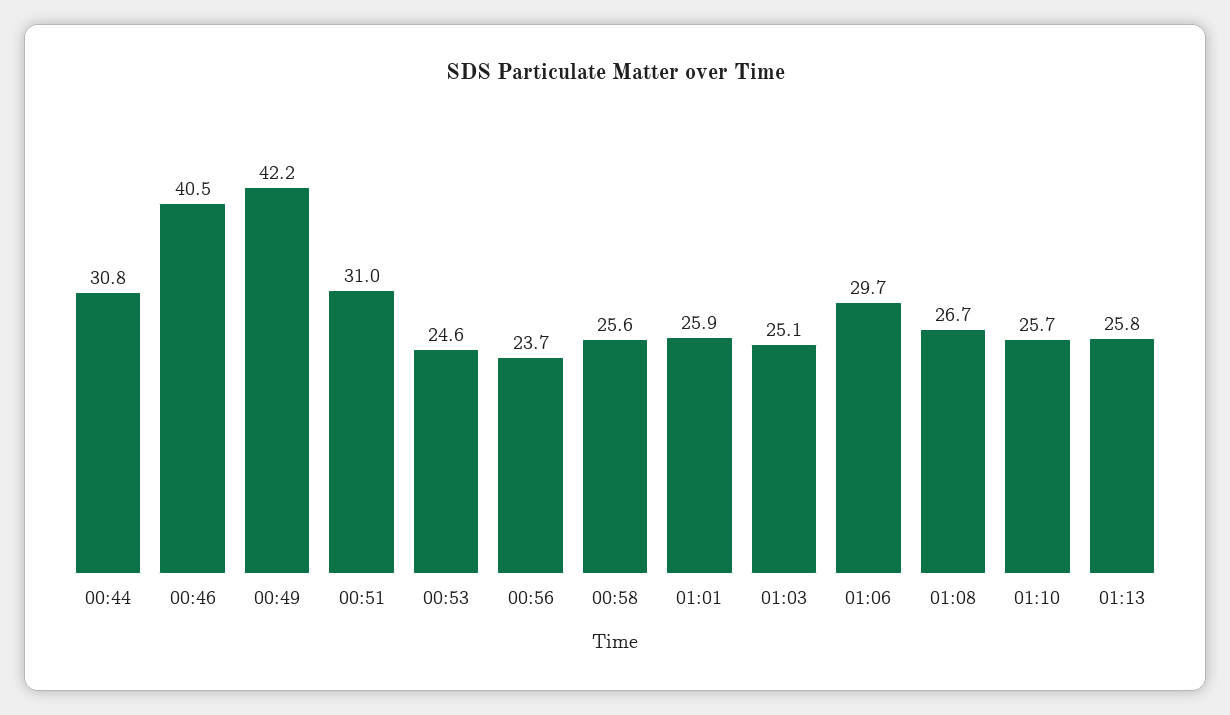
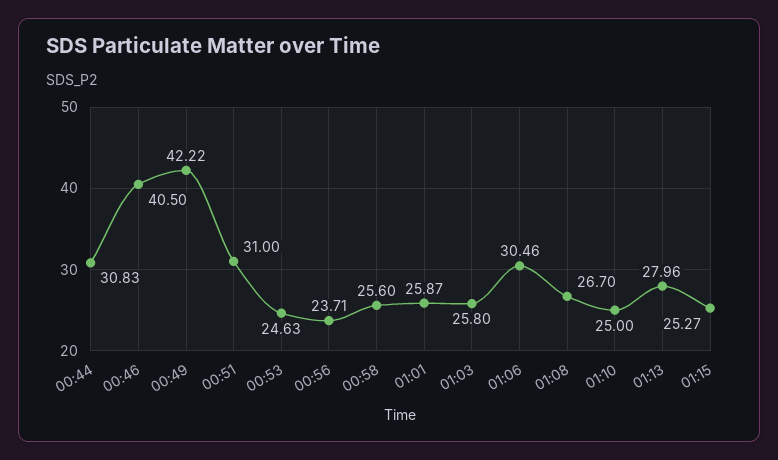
01:03: 25.1 -> 25.8
01:06: 29.7 -> 30.46
01:10: 25.7 -> 25
01:13: 25.8 -> 27.96
01:15: none -> 25.27

